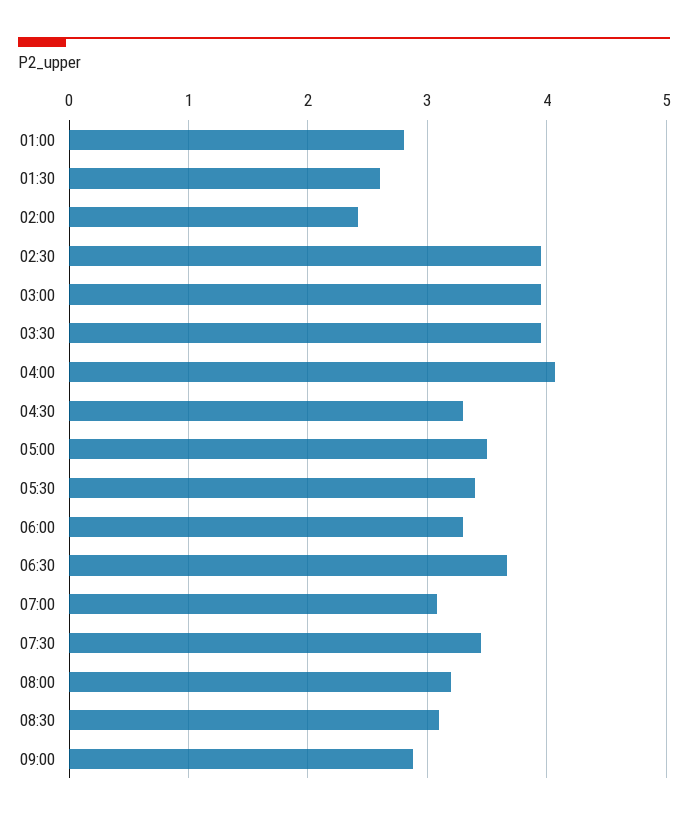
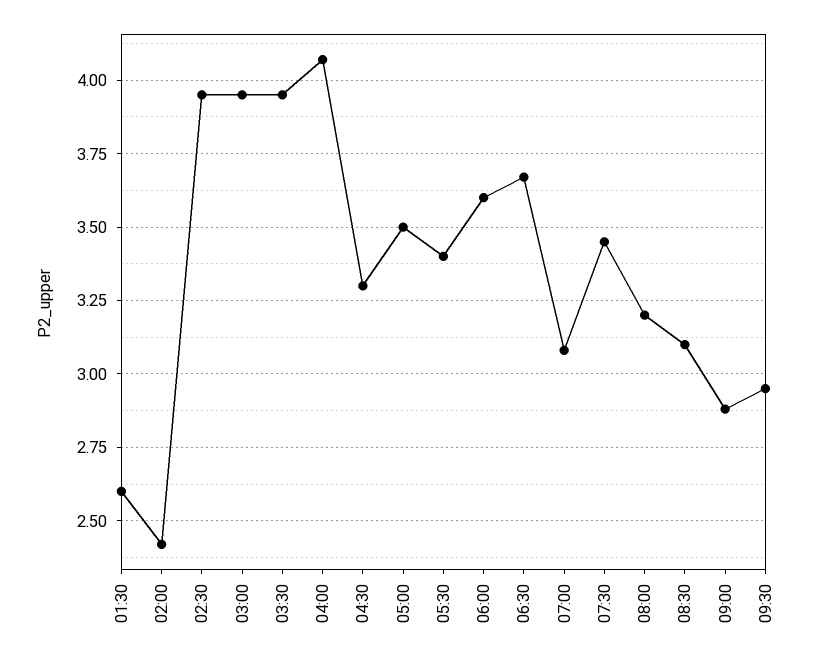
01:00: 2.8 -> none
06:00: 3.3 -> 3.6
09:30: none -> 2.95

